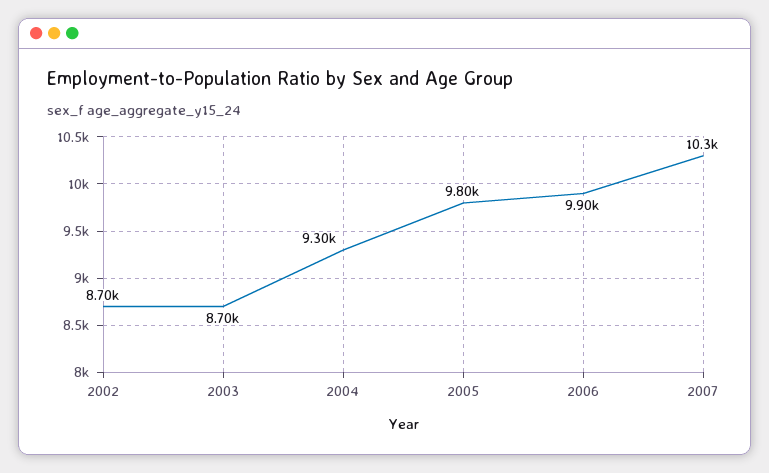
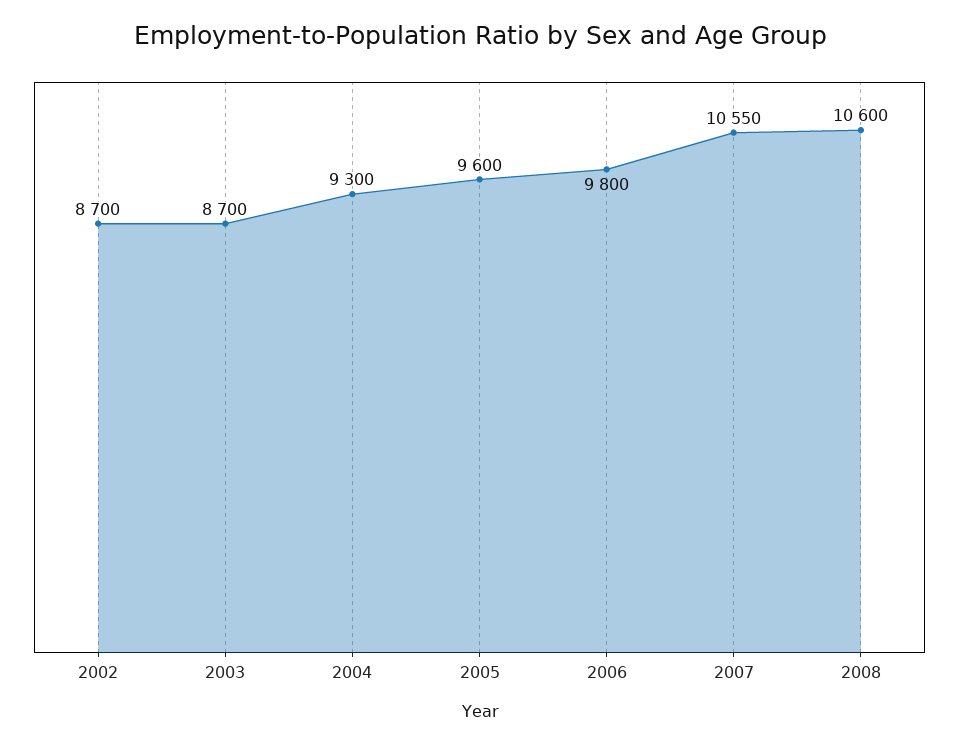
2005: 9800 -> 9600
2006: 9900 -> 9800
2007: 10300 -> 10550
2008: none -> 10600

